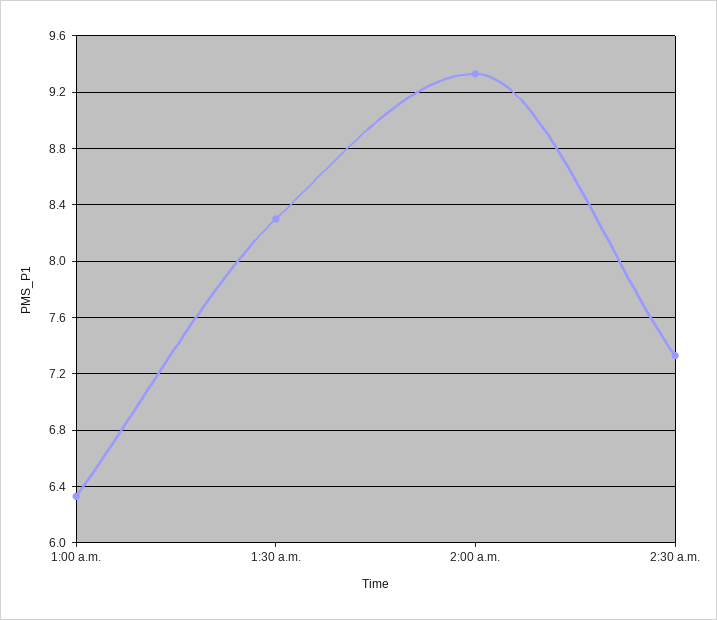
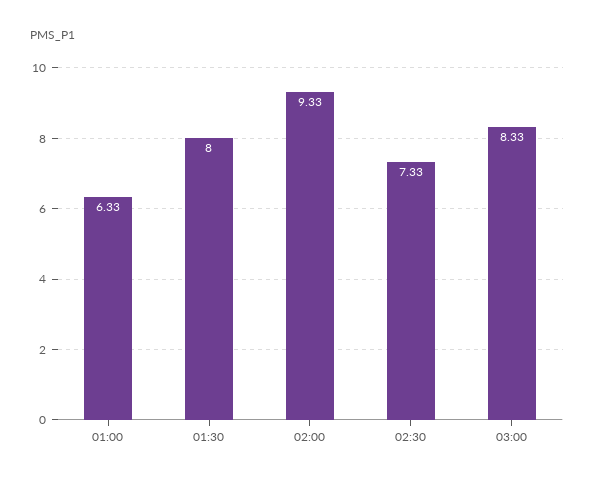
1:30 a.m.: 8.3 -> 8
03:00: none -> 8.33

